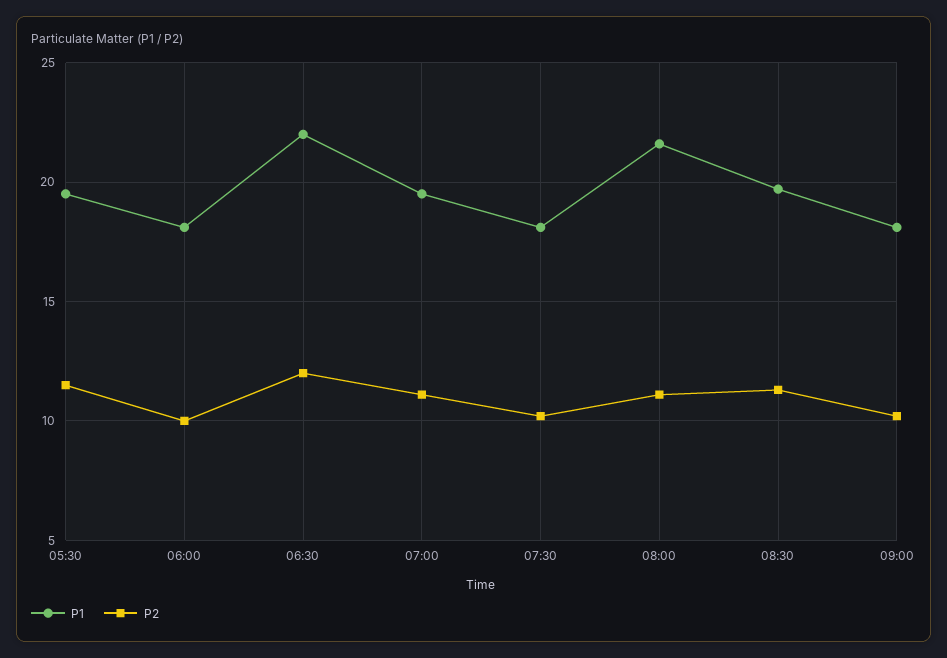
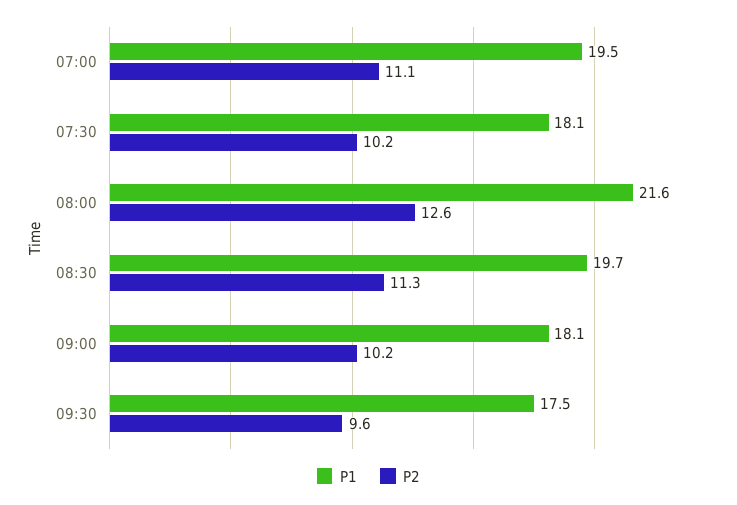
P1, 05:30: 19.5 -> none
P2, 05:30: 11.5 -> none
P1, 06:00: 18 -> none
P2, 06:00: 10 -> none
P1, 06:30: 22 -> none
P2, 06:30: 12 -> none
P2, 08:00: 11 -> 12.6
P1, 09:30: none -> 17.5
P2, 09:30: none -> 9.6

